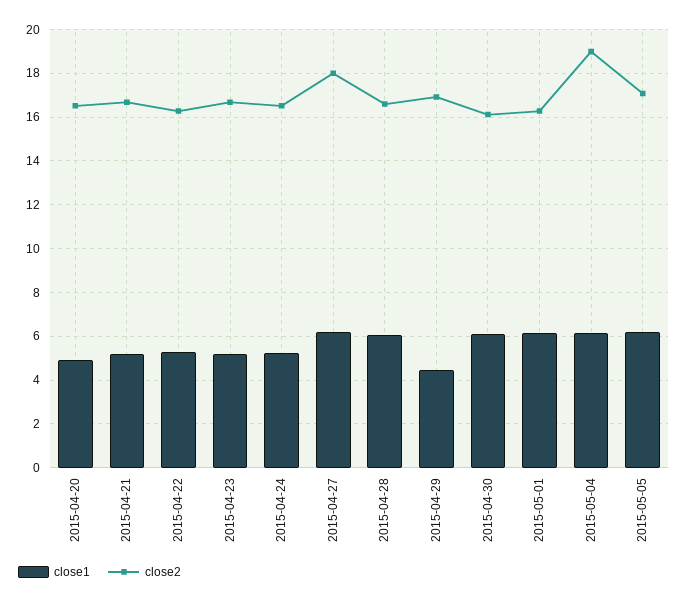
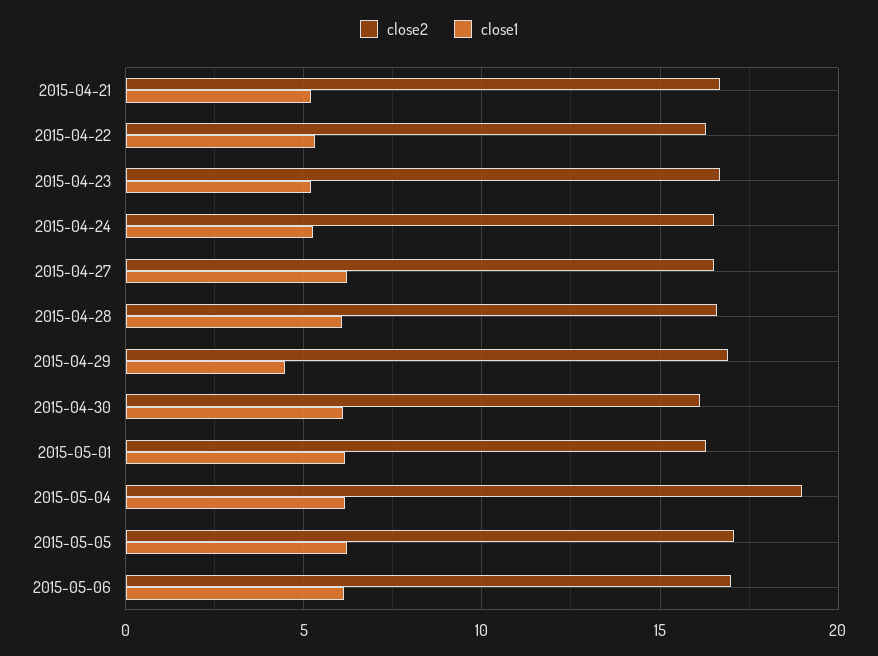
close1, 2015-04-20: 5 -> none
close2, 2015-04-20: 16.5 -> none
close2, 2015-04-27: 18 -> 16.5
close2, 2015-05-06: none -> 17
close1, 2015-05-06: none -> 6

